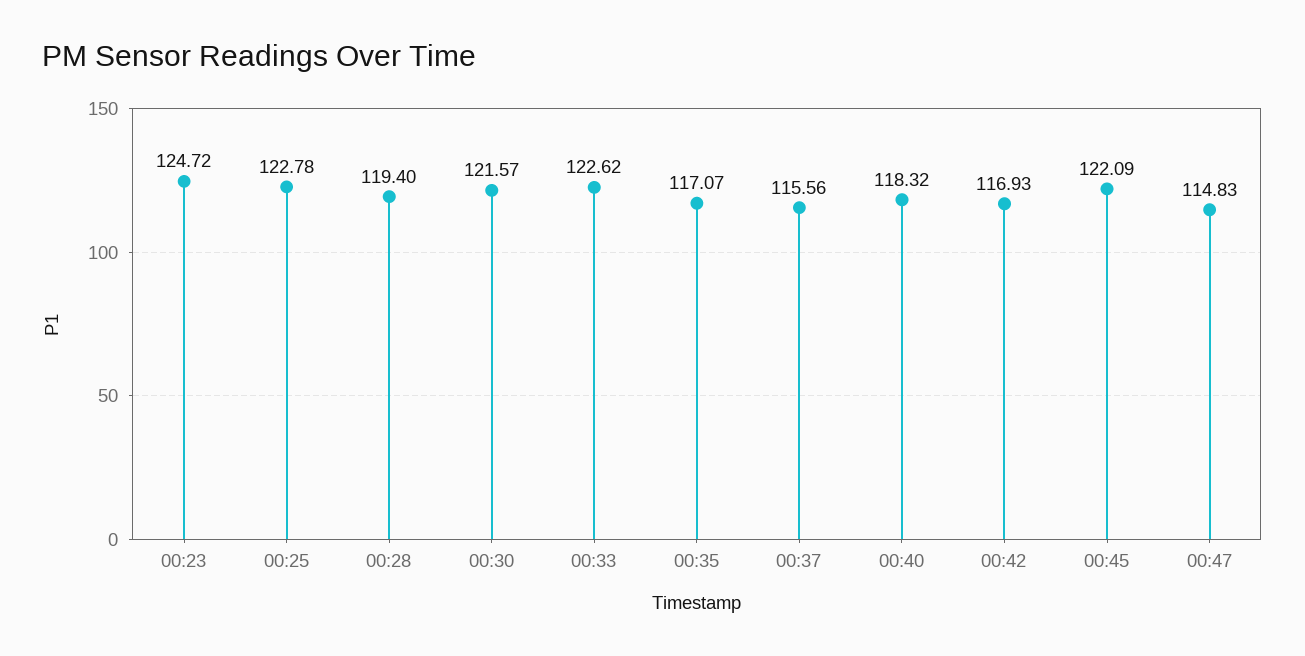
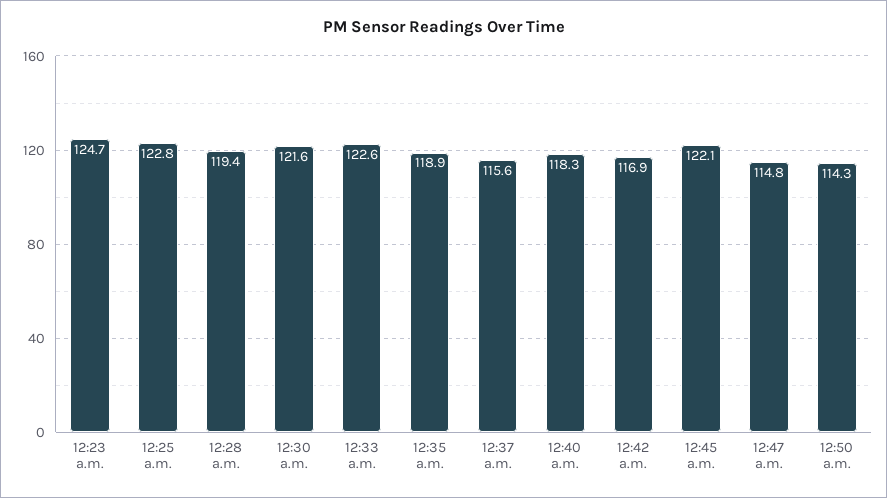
00:35: 117.07 -> 118.9
12:50 a.m.: none -> 114.3

